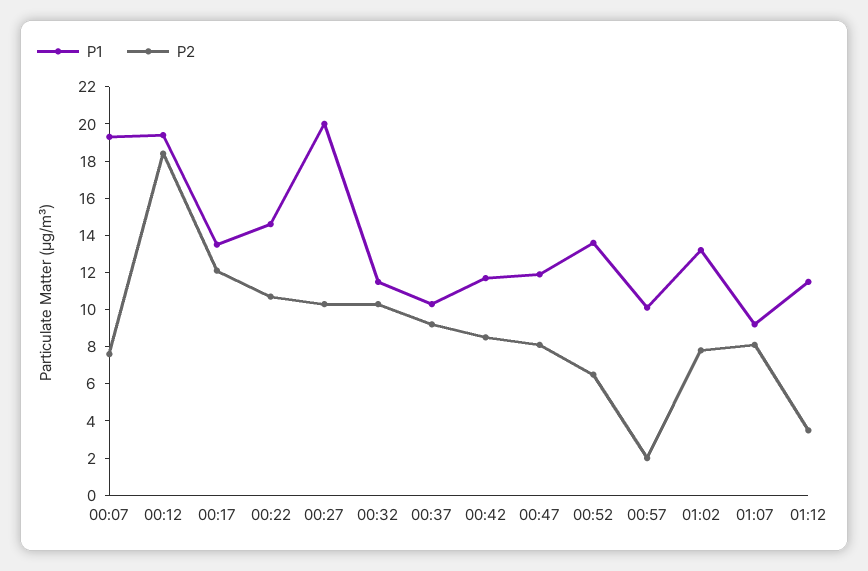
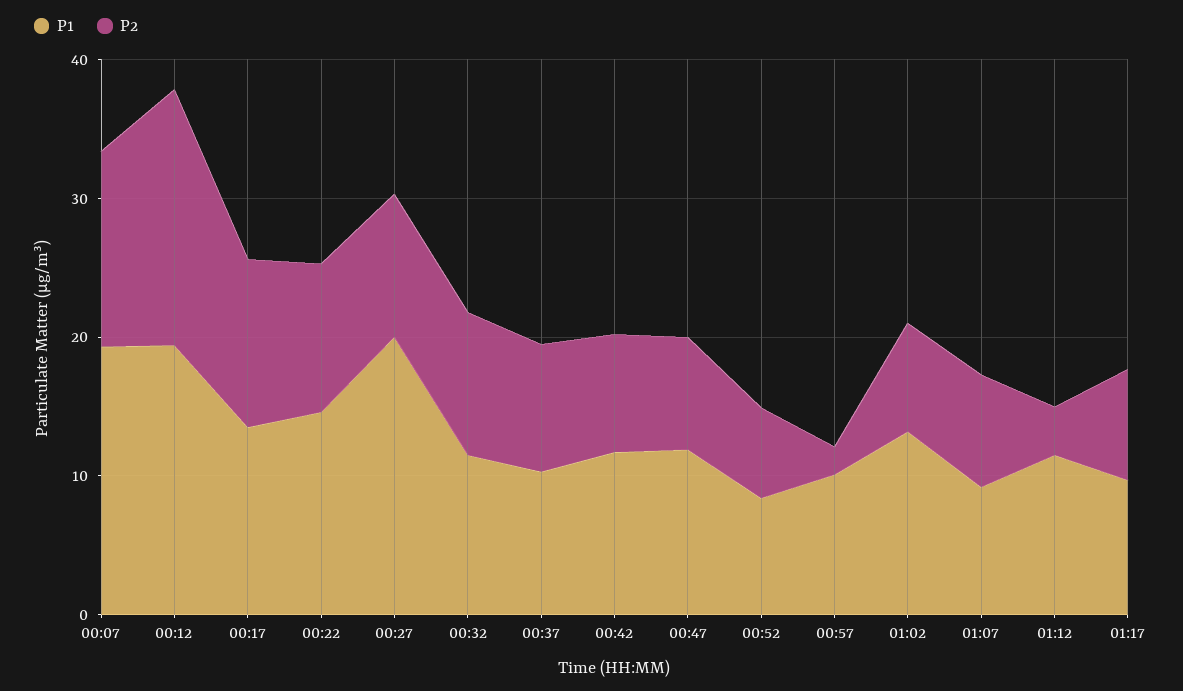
P2, 00:07: 7.5 -> 14
P1, 00:52: 13.5 -> 8
P1, 01:17: none -> 10
P2, 01:17: none -> 8

